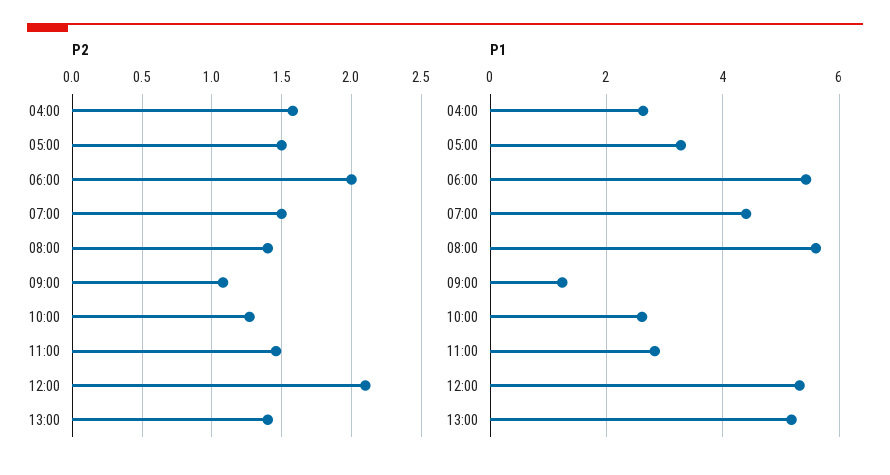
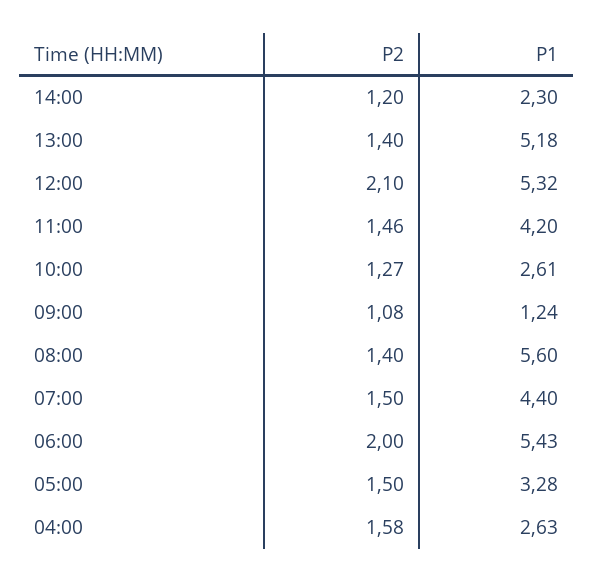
P1, 11:00: 2.8 -> 4.2
P2, 14:00: none -> 1.2
P1, 14:00: none -> 2.3

